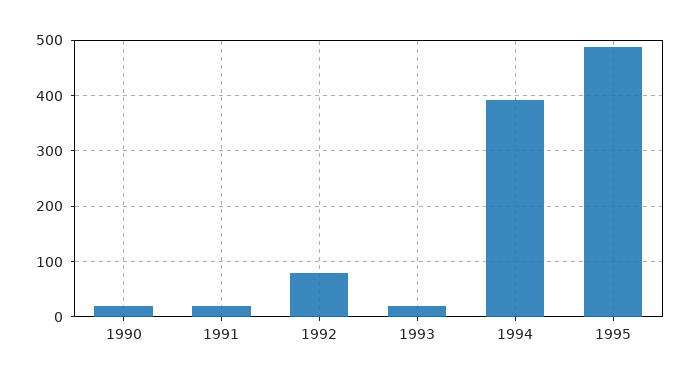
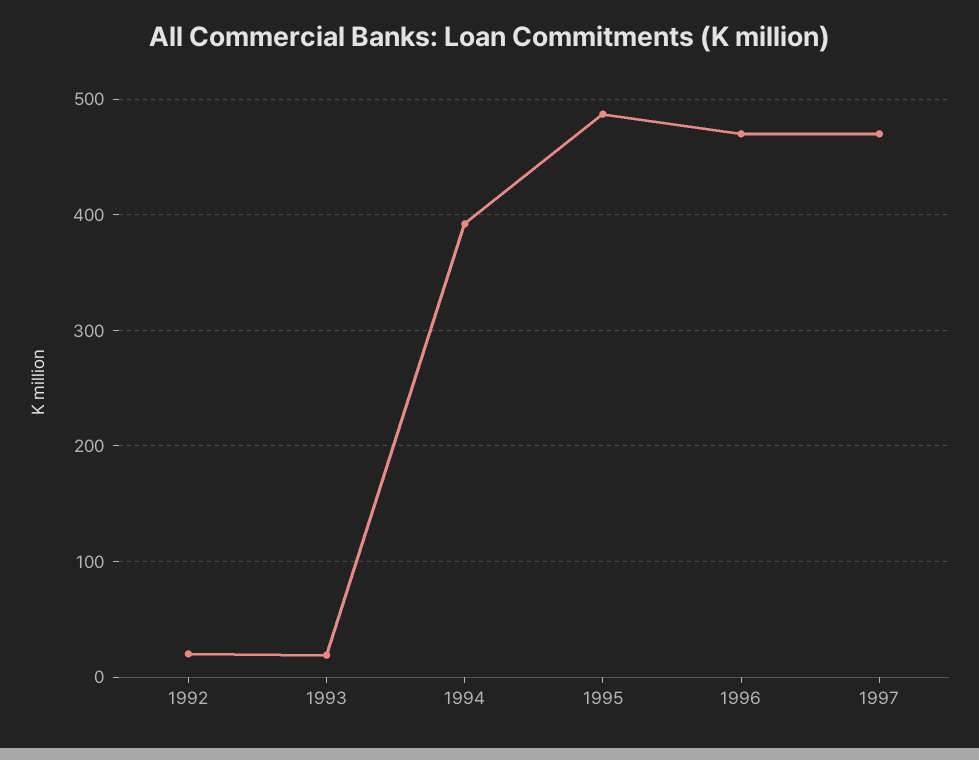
1990: 20 -> none
1991: 20 -> none
1992: 80 -> 20
1996: none -> 470
1997: none -> 470

